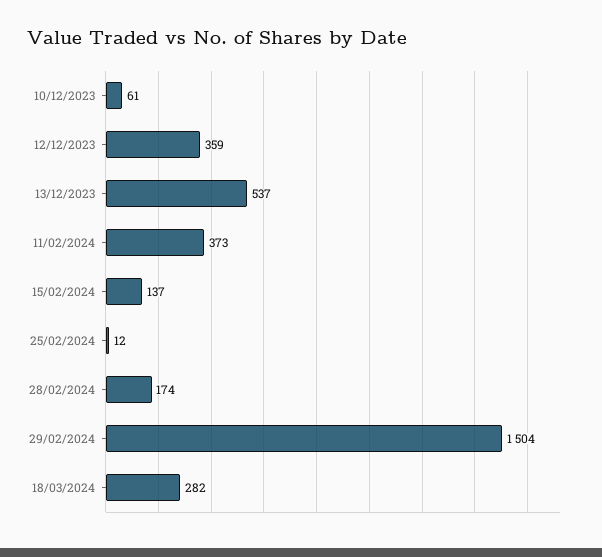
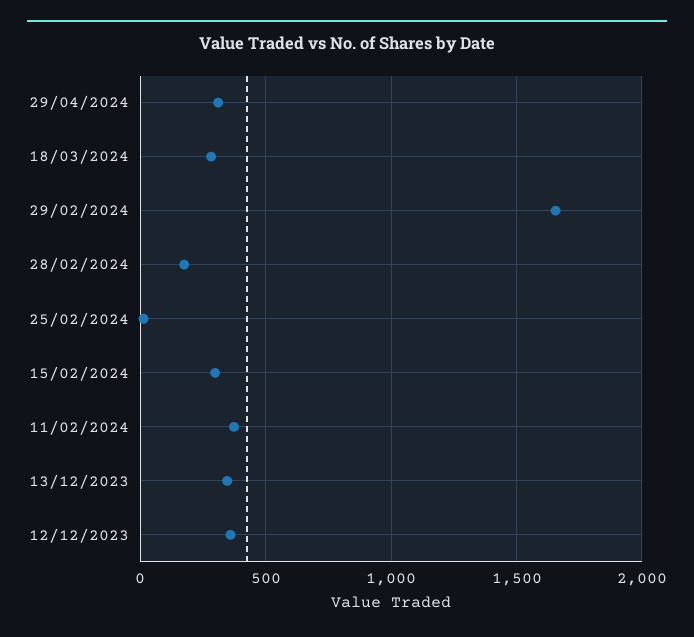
10/12/2023: 61 -> none
13/12/2023: 537 -> 350
15/02/2024: 137 -> 300
29/02/2024: 1504 -> 1650
29/04/2024: none -> 300

